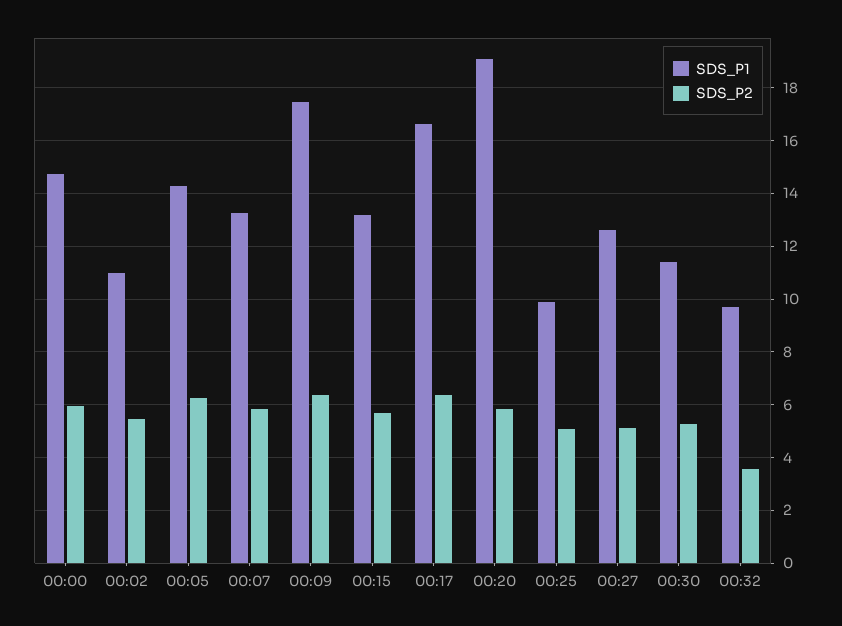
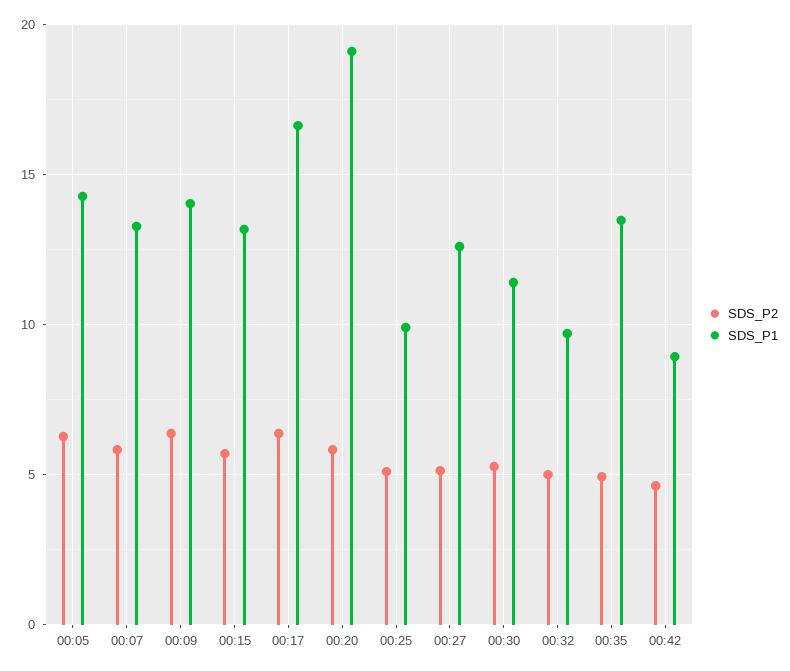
SDS_P1, 00:00: 14.75 -> none
SDS_P2, 00:00: 6 -> none
SDS_P1, 00:02: 11 -> none
SDS_P2, 00:02: 5.5 -> none
SDS_P1, 00:09: 17.5 -> 14
SDS_P2, 00:32: 3.5 -> 5
SDS_P2, 00:35: none -> 5
SDS_P1, 00:35: none -> 13.5
SDS_P2, 00:42: none -> 4.5
SDS_P1, 00:42: none -> 9

